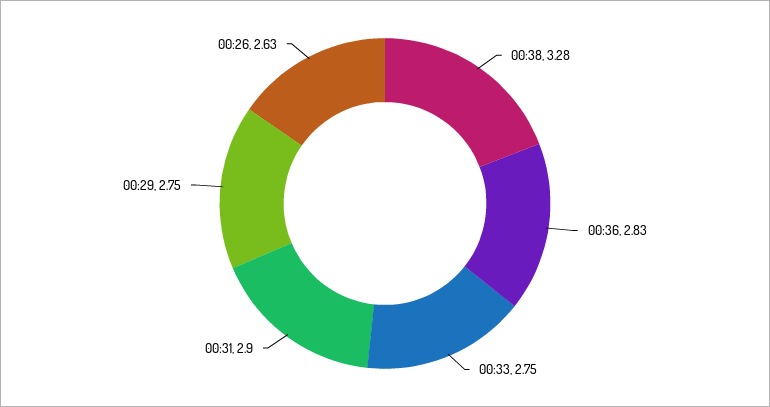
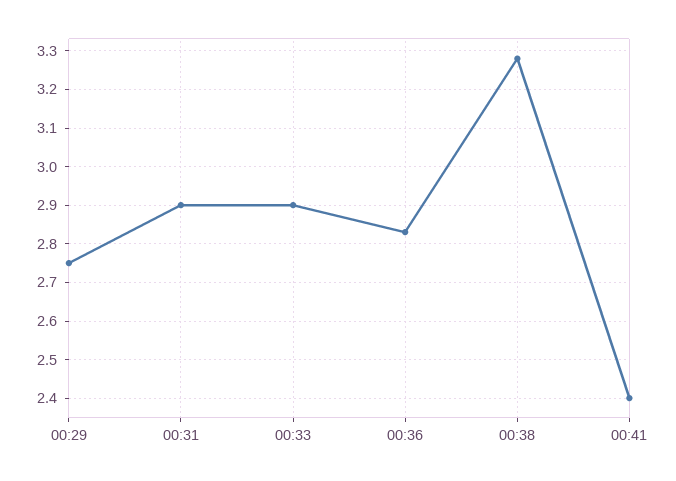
00:33: 2.75 -> 2.9
00:26: 2.63 -> none
00:41: none -> 2.4

